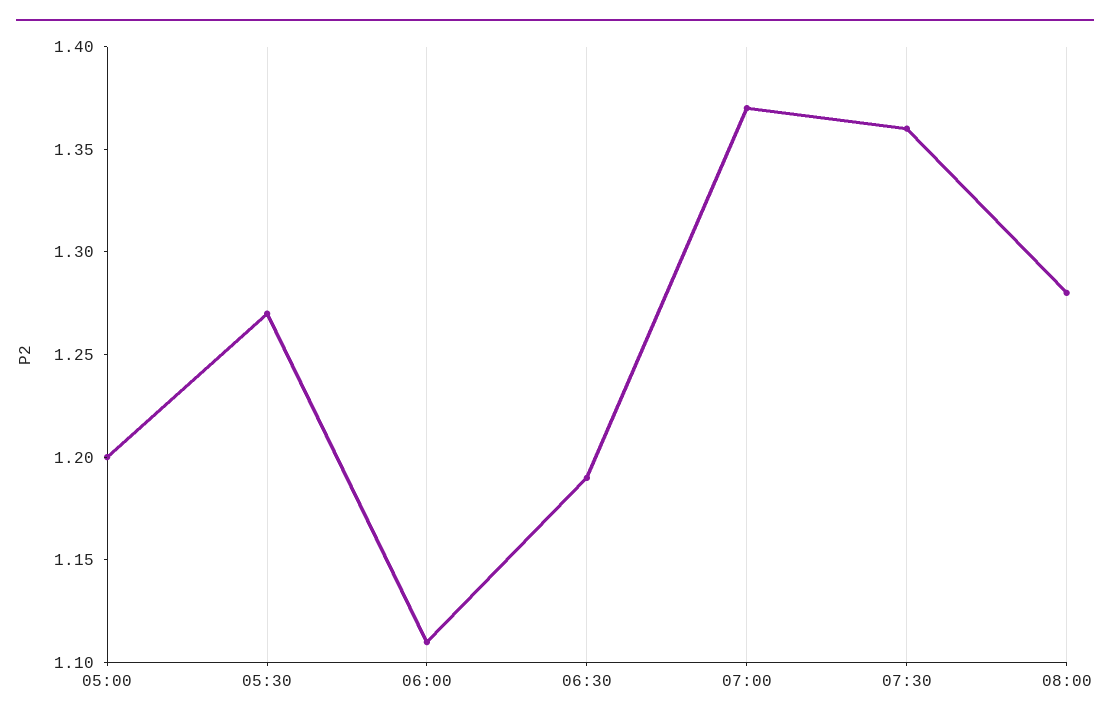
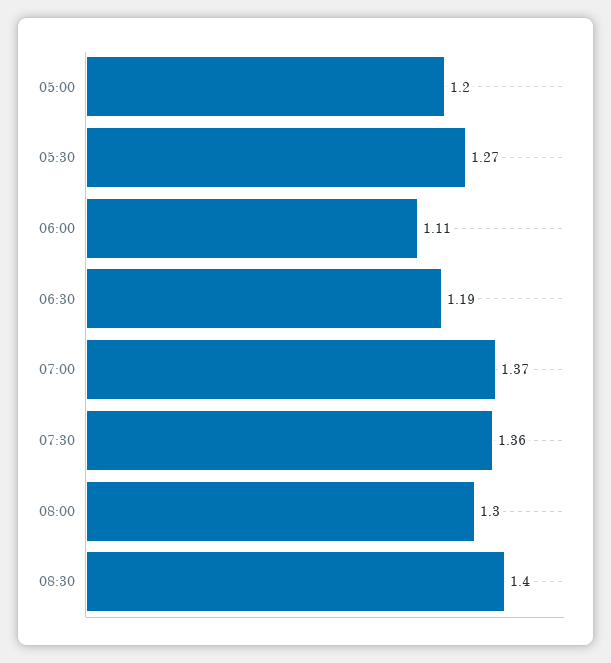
08:00: 1.28 -> 1.3
08:30: none -> 1.4

